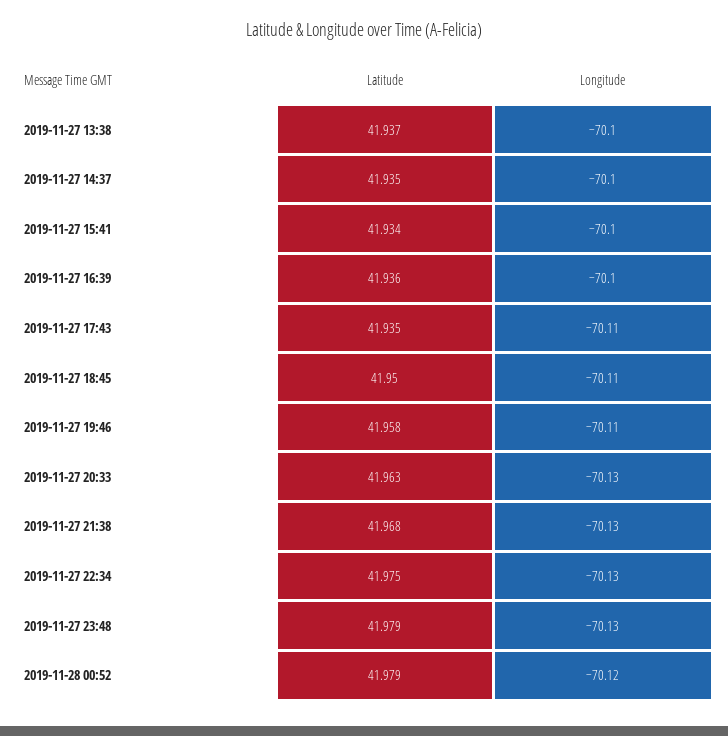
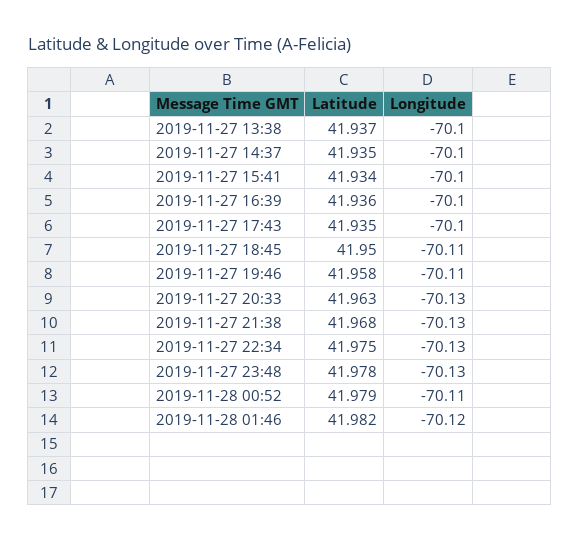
Longitude, 2019-11-27 17:43: -70.11 -> -70.1
Latitude, 2019-11-27 23:48: 41.979 -> 41.978
Longitude, 2019-11-28 00:52: -70.12 -> -70.11
Latitude, 2019-11-28 01:46: none -> 41.982
Longitude, 2019-11-28 01:46: none -> -70.12

